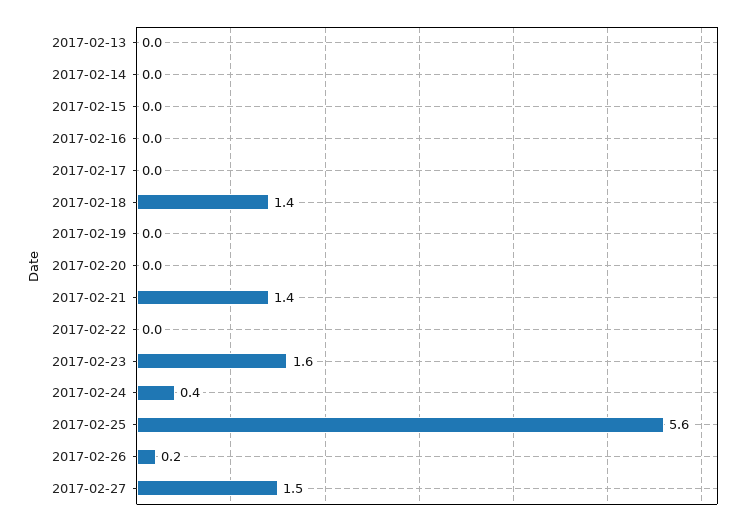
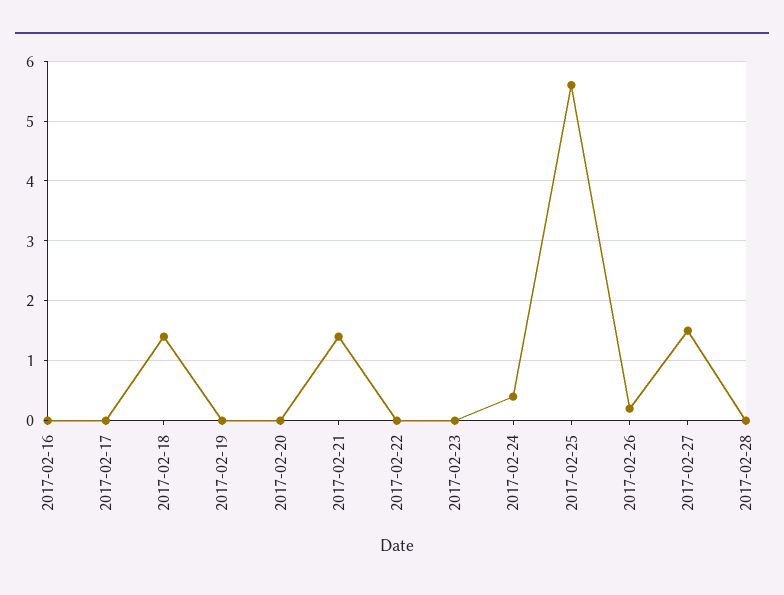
2017-02-13: 0 -> none
2017-02-14: 0 -> none
2017-02-15: 0 -> none
2017-02-23: 1.6 -> 0
2017-02-28: none -> 0

